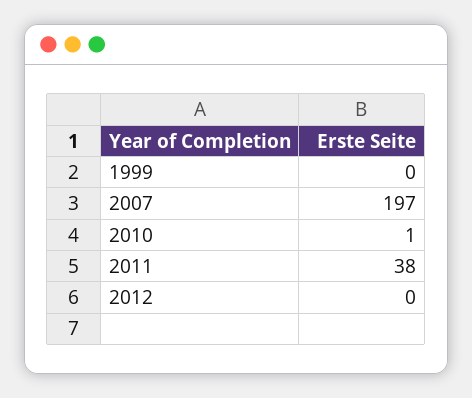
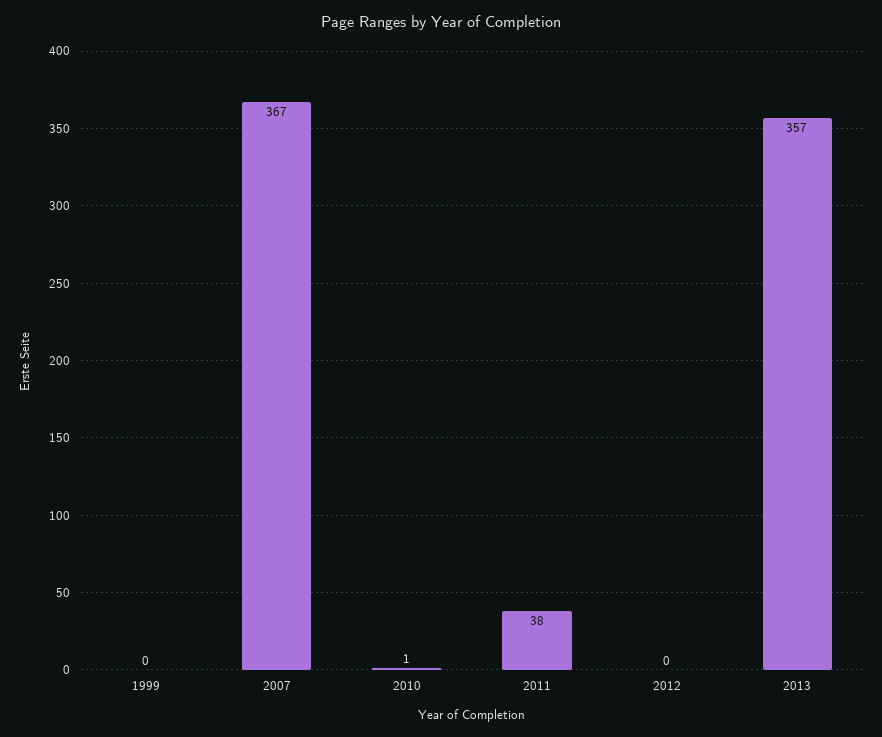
2007: 197 -> 367
2013: none -> 357

